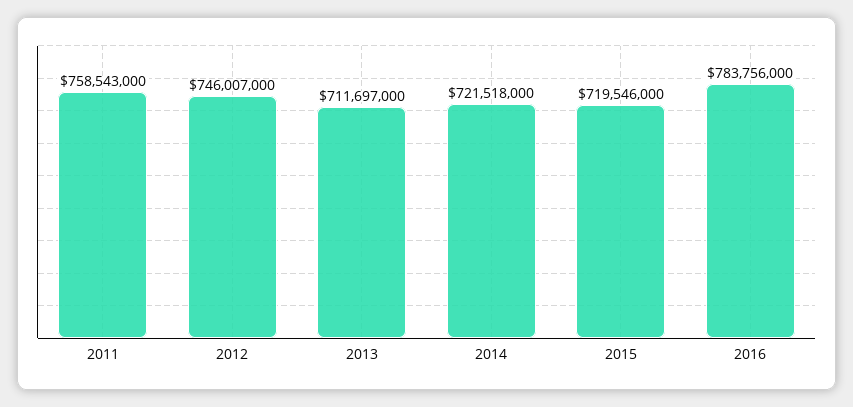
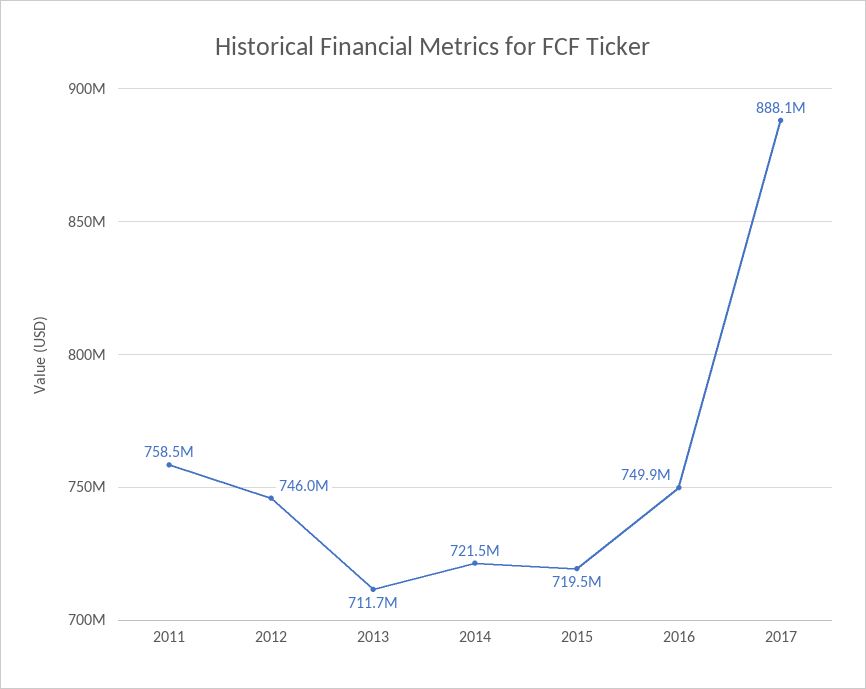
2016: 783756000 -> 749900000
2017: none -> 888100000

